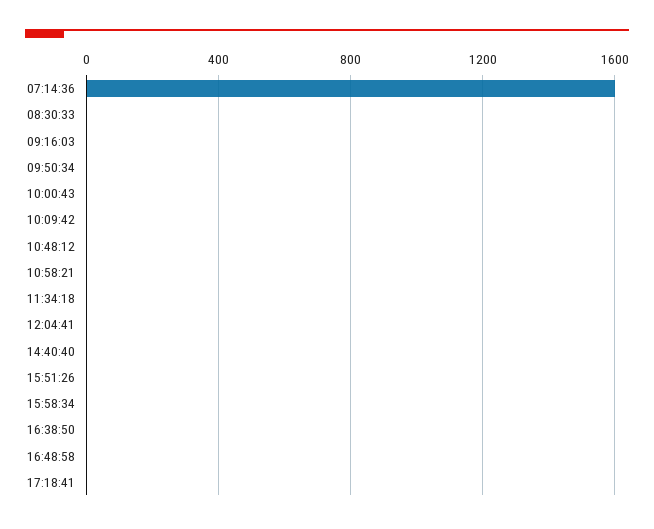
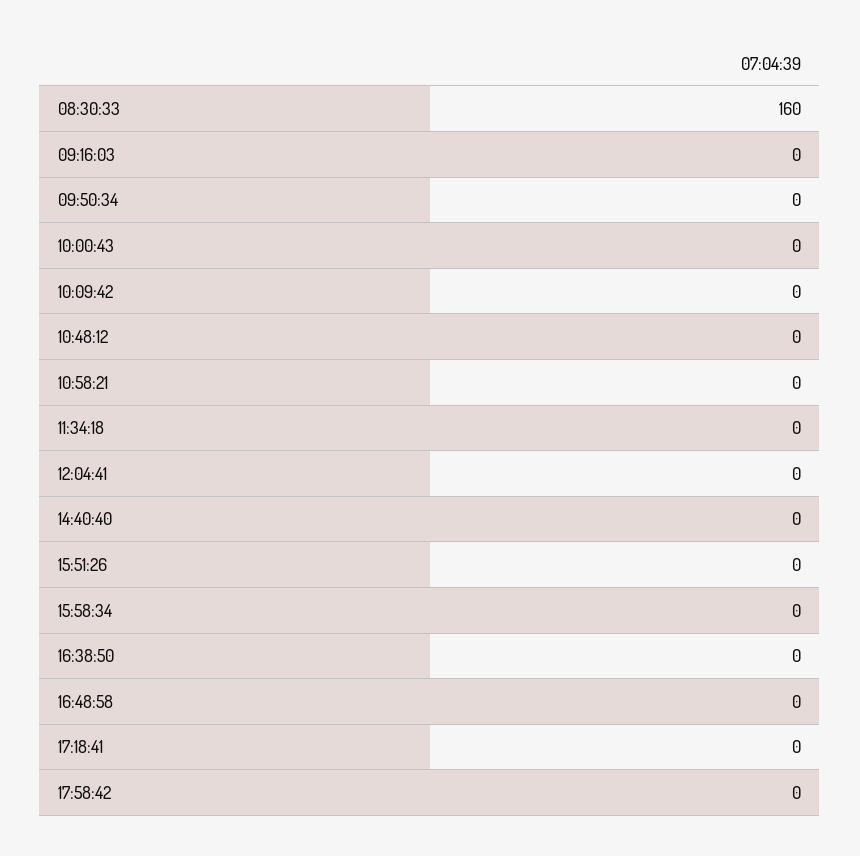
07:14:36: 1600 -> none
08:30:33: 0 -> 160
17:58:42: none -> 0

